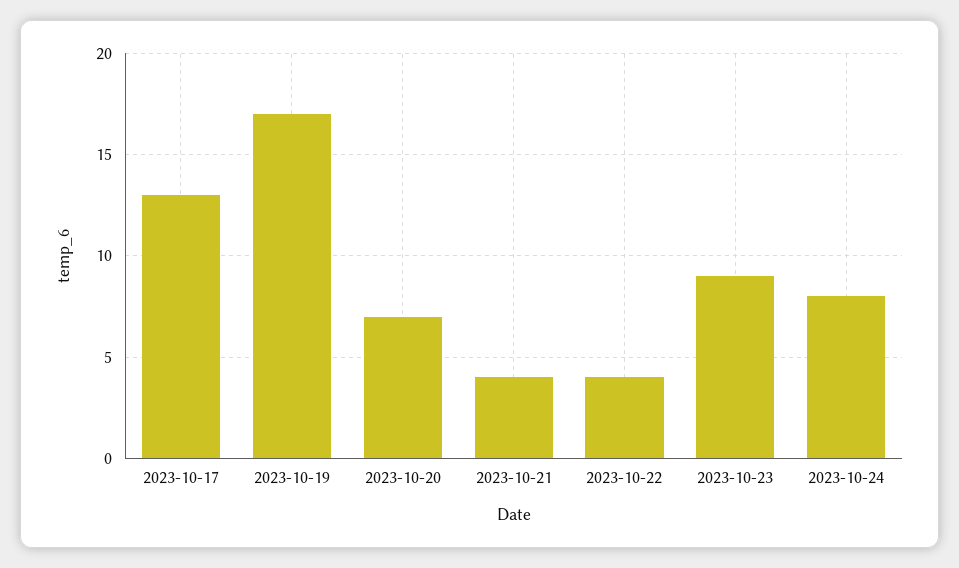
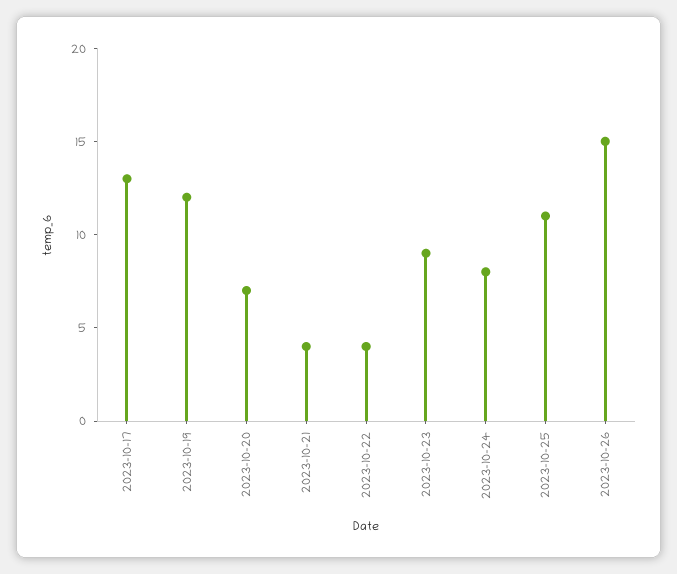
2023-10-19: 17 -> 12
2023-10-25: none -> 11
2023-10-26: none -> 15

